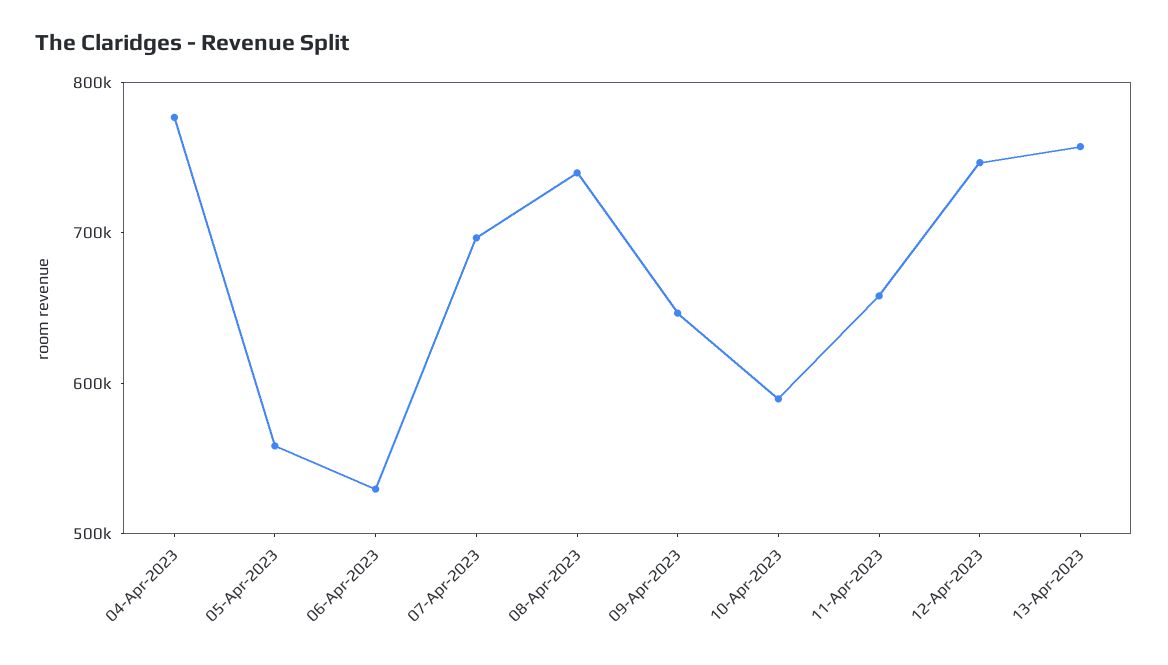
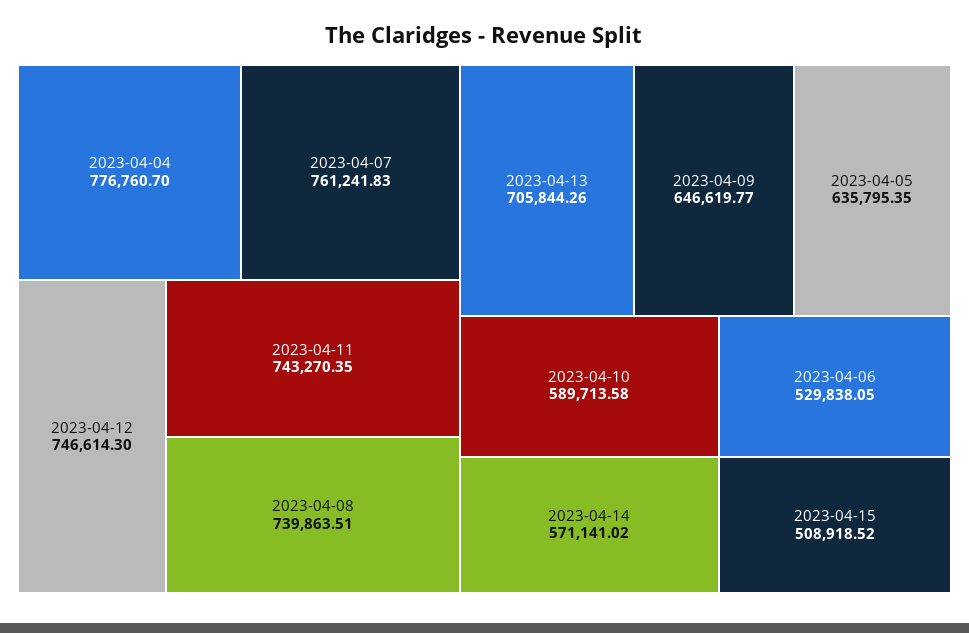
05-Apr-2023: 560000 -> 635795.35
07-Apr-2023: 700000 -> 761241.83
11-Apr-2023: 660000 -> 743270.35
13-Apr-2023: 760000 -> 705844.26
2023-04-14: none -> 571141.02
2023-04-15: none -> 508918.52

